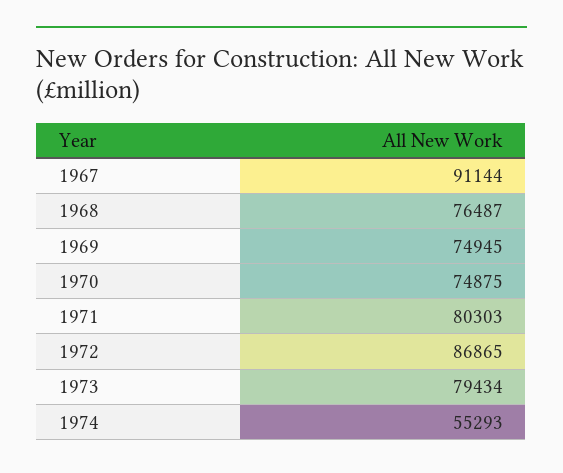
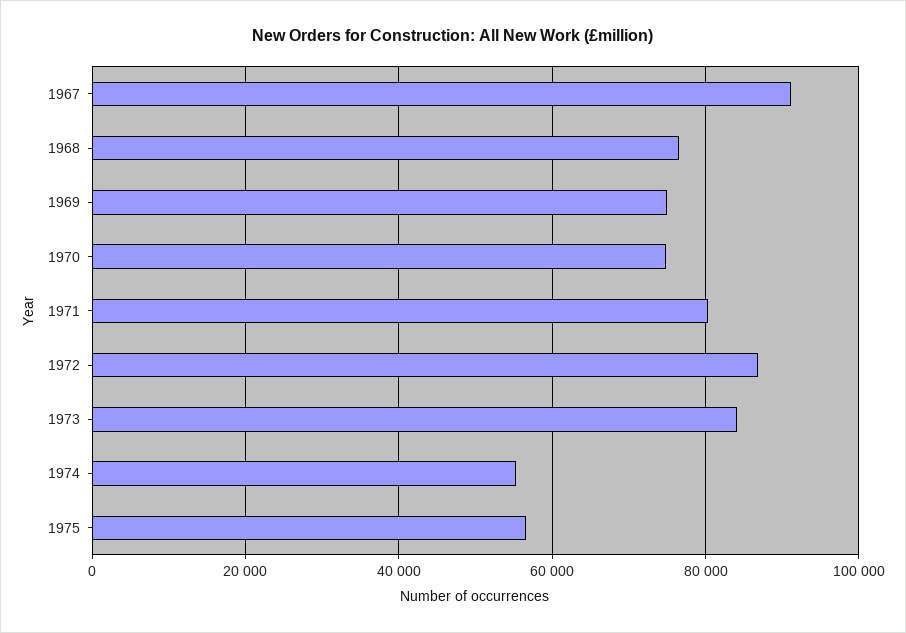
1973: 79434 -> 84000
1975: none -> 56000

